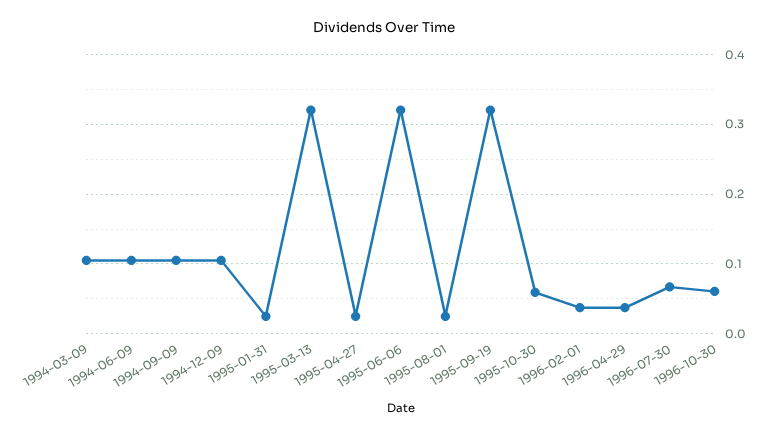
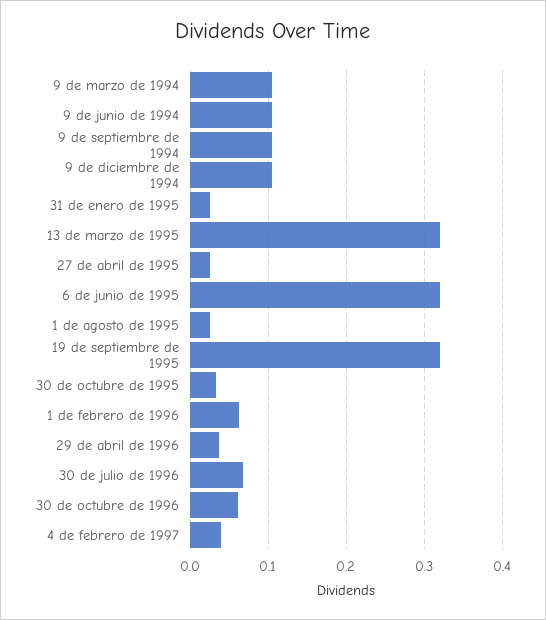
1995-10-30: 0.06 -> 0.03
1996-02-01: 0.04 -> 0.06
4 de febrero de 1997: none -> 0.04

